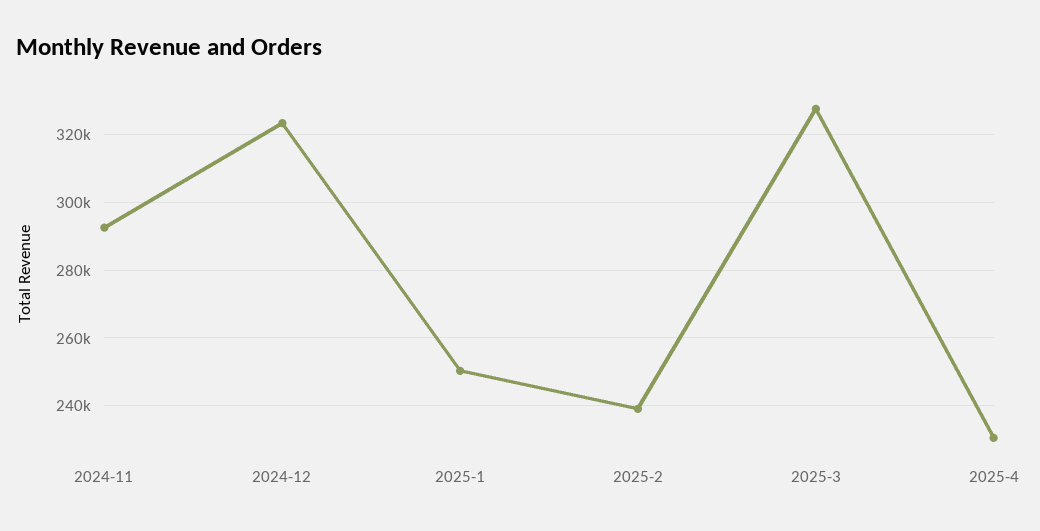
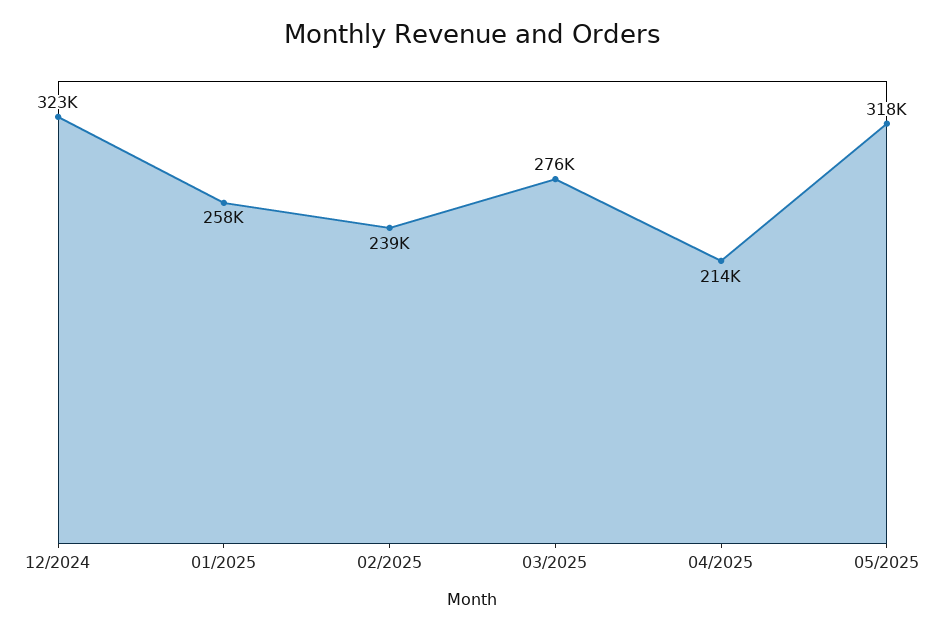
2024-11: 292000 -> none
2025-1: 250000 -> 258000
2025-3: 328000 -> 276000
2025-4: 230000 -> 214000
05/2025: none -> 318000

